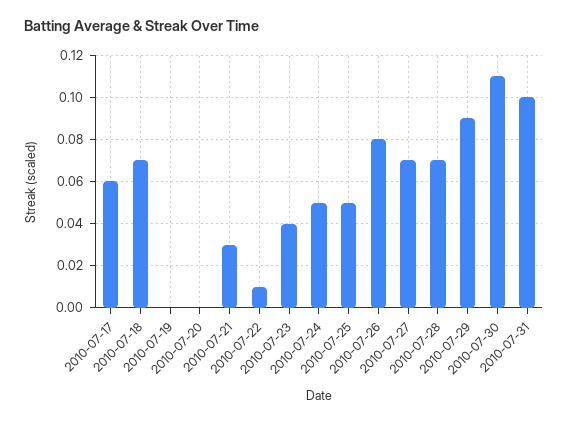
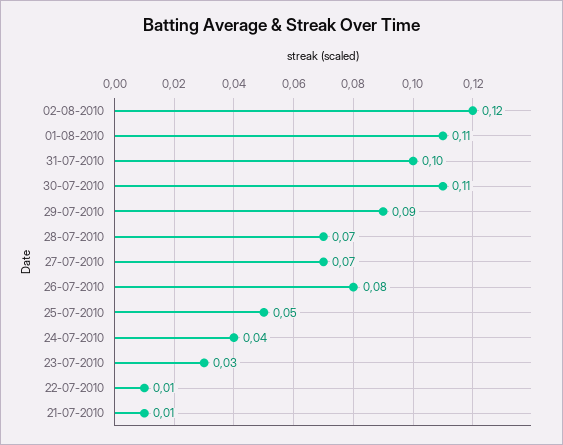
2010-07-17: 0.06 -> none
2010-07-18: 0.07 -> none
2010-07-19: 0 -> none
2010-07-20: 0 -> none
2010-07-21: 0.03 -> 0.01
2010-07-23: 0.04 -> 0.03
2010-07-24: 0.05 -> 0.04
02-08-2010: none -> 0.12
01-08-2010: none -> 0.11

